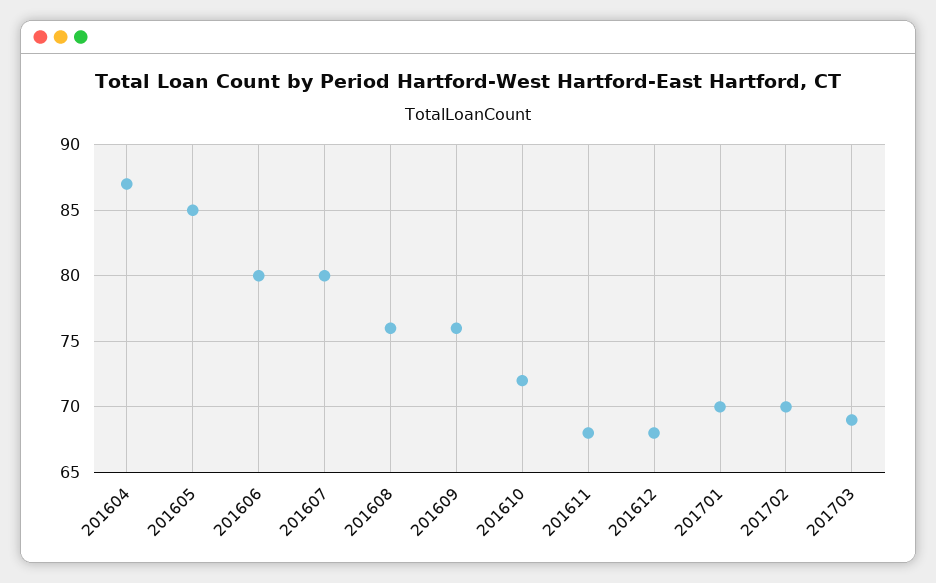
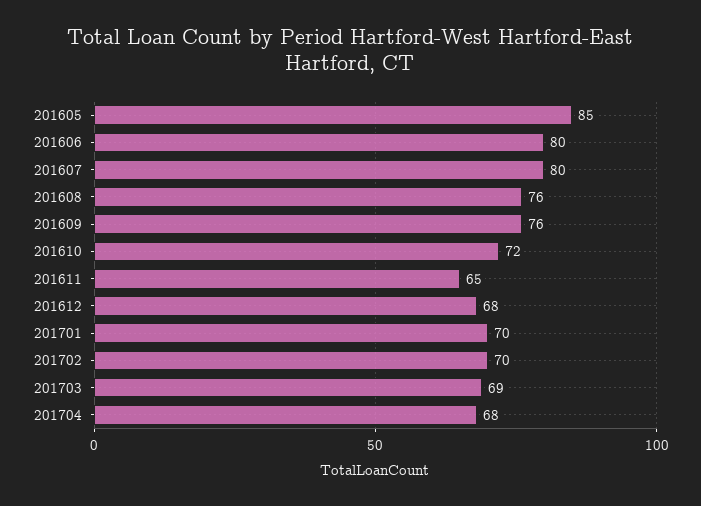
201604: 87 -> none
201611: 68 -> 65
201704: none -> 68

